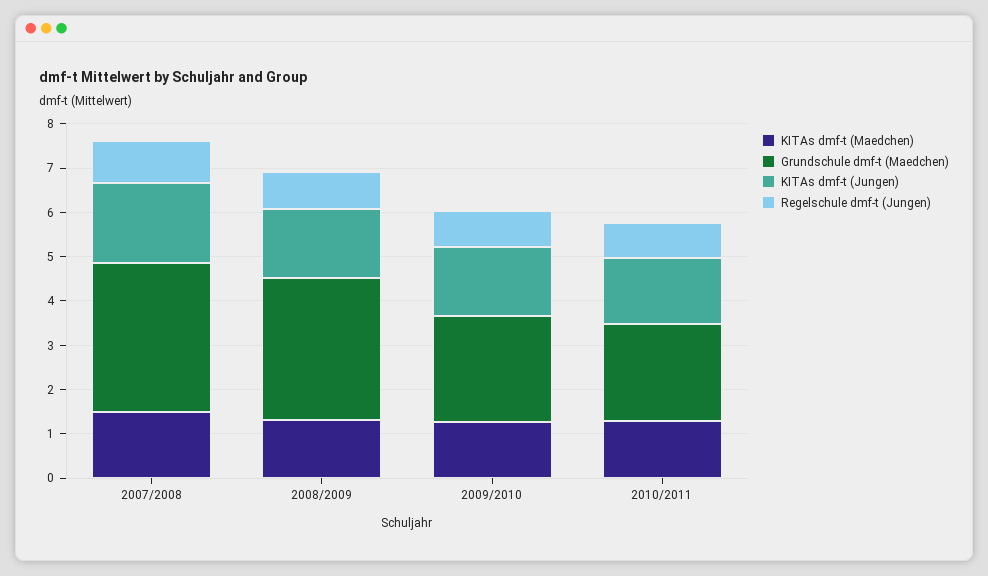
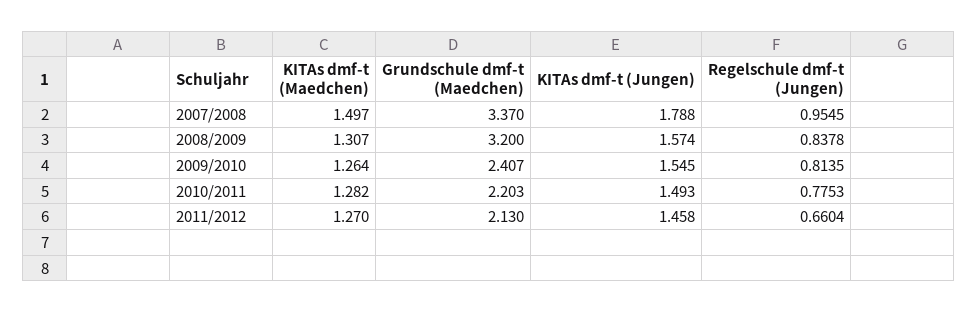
KITAs dmf-t (Maedchen), 2011/2012: none -> 1.27
Grundschule dmf-t (Maedchen), 2011/2012: none -> 2.13
KITAs dmf-t (Jungen), 2011/2012: none -> 1.458
Regelschule dmf-t (Jungen), 2011/2012: none -> 0.6604

